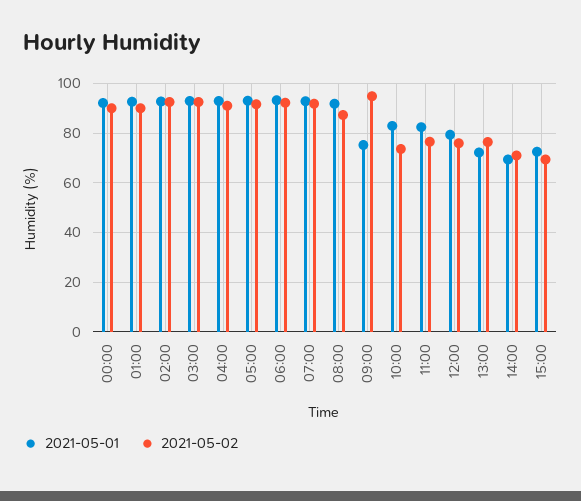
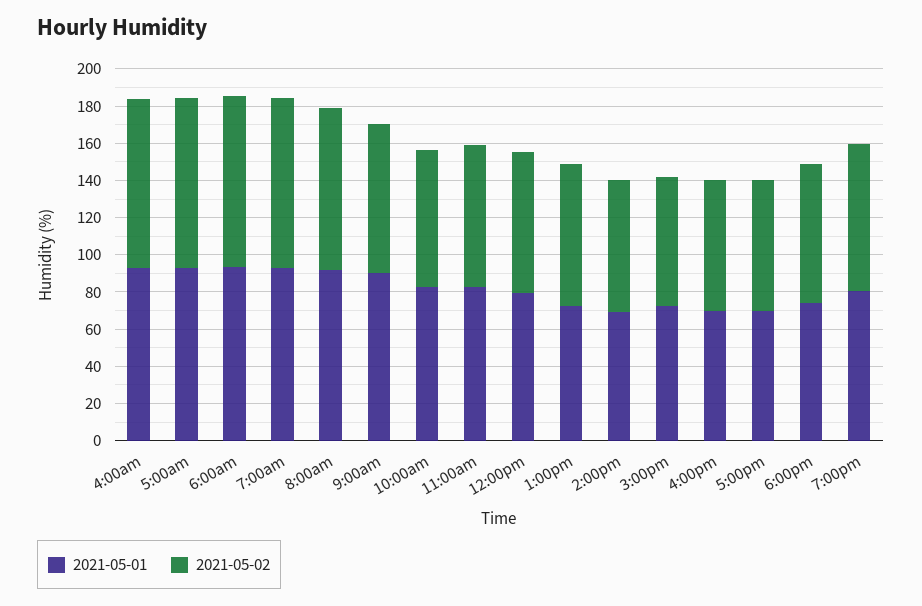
2021-05-01, 00:00: 92.5 -> none
2021-05-02, 00:00: 90 -> none
2021-05-01, 01:00: 92.5 -> none
2021-05-02, 01:00: 90 -> none
2021-05-01, 02:00: 92.5 -> none
2021-05-02, 02:00: 92.5 -> none
2021-05-01, 03:00: 92.5 -> none
2021-05-02, 03:00: 92.5 -> none
2021-05-01, 09:00: 75 -> 90
2021-05-02, 09:00: 95 -> 80
2021-05-01, 4:00pm: none -> 70
2021-05-02, 4:00pm: none -> 70
2021-05-01, 5:00pm: none -> 70
2021-05-02, 5:00pm: none -> 70
2021-05-01, 6:00pm: none -> 75
2021-05-02, 6:00pm: none -> 75
2021-05-01, 7:00pm: none -> 80
2021-05-02, 7:00pm: none -> 80

